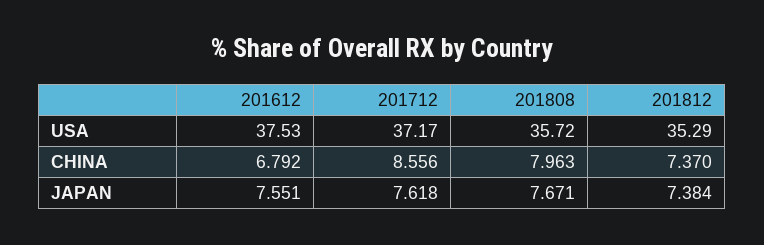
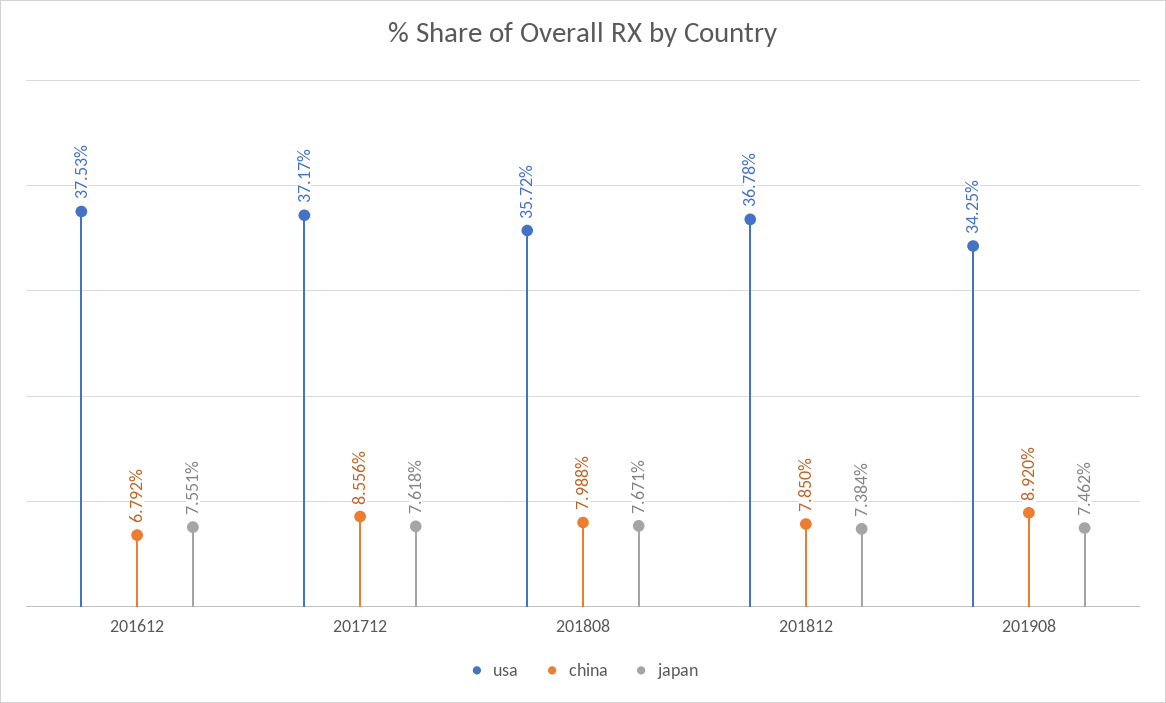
USA, 201812: 35.29 -> 36.78
CHINA, 201808: 7.963 -> 7.988
CHINA, 201812: 7.37 -> 7.85
USA, 201908: none -> 34.25
CHINA, 201908: none -> 8.92
JAPAN, 201908: none -> 7.462

